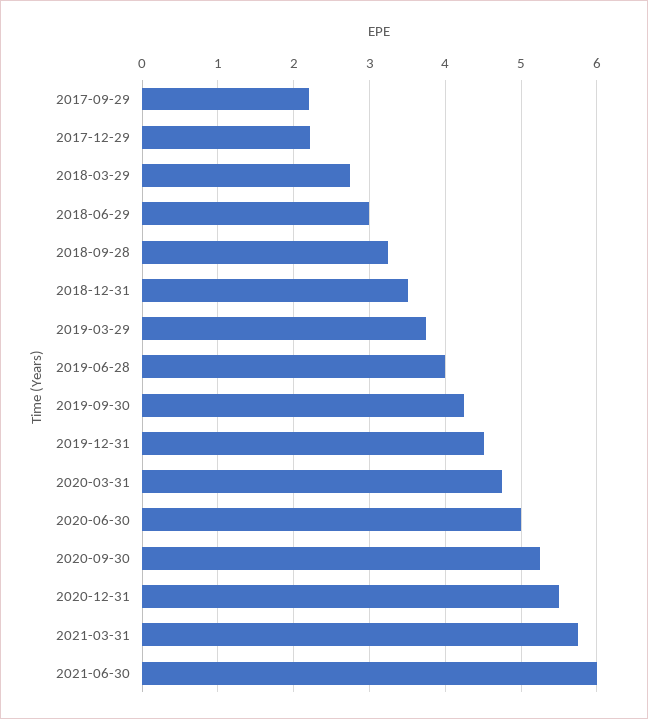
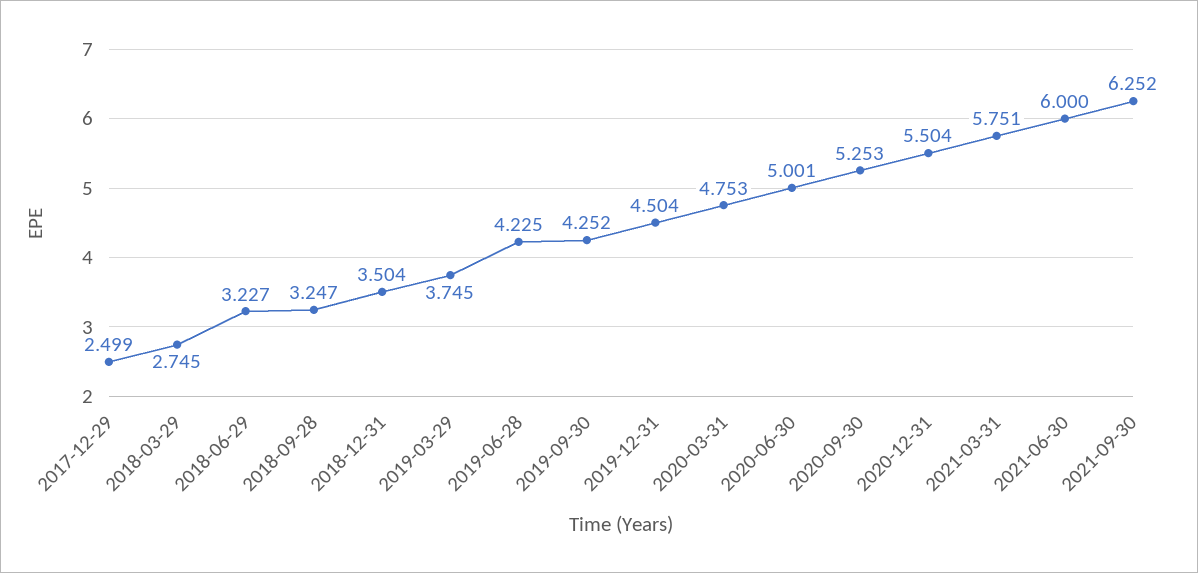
2017-09-29: 2.2 -> none
2017-12-29: 2.2 -> 2.499
2018-06-29: 3 -> 3.227
2019-06-28: 4 -> 4.225
2021-09-30: none -> 6.252

